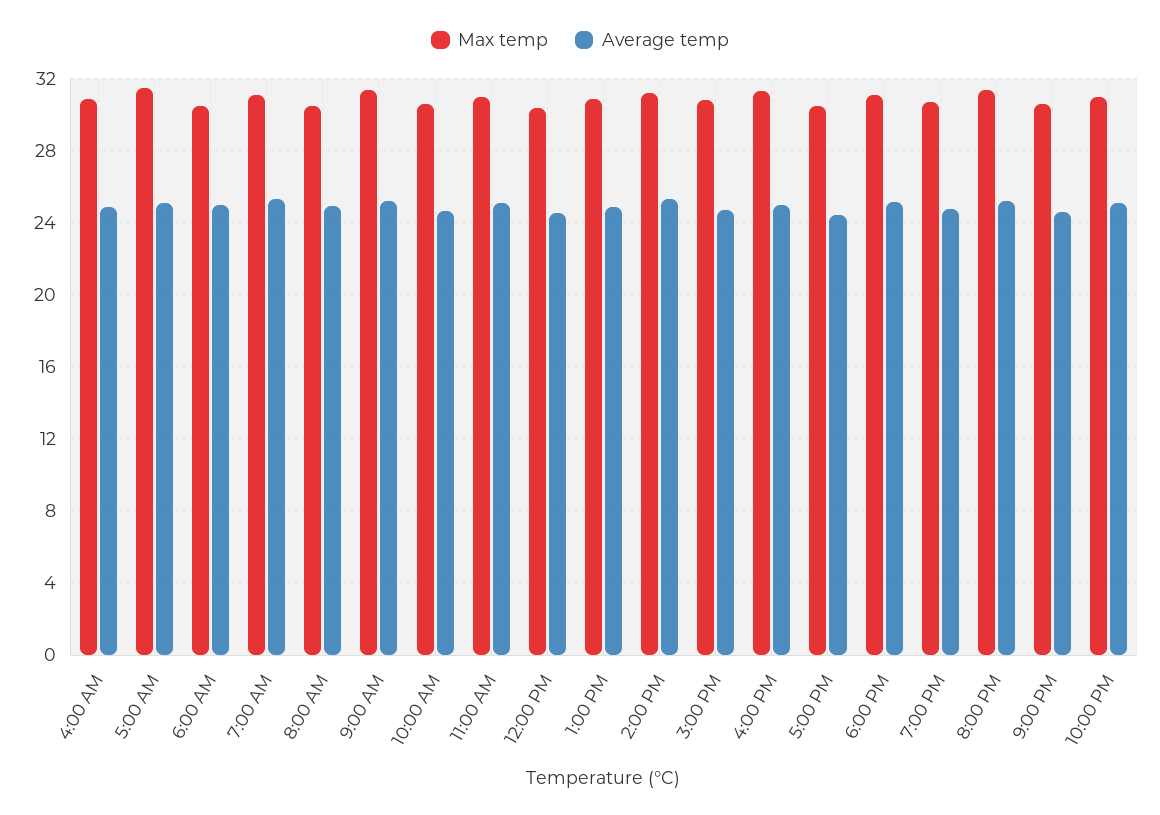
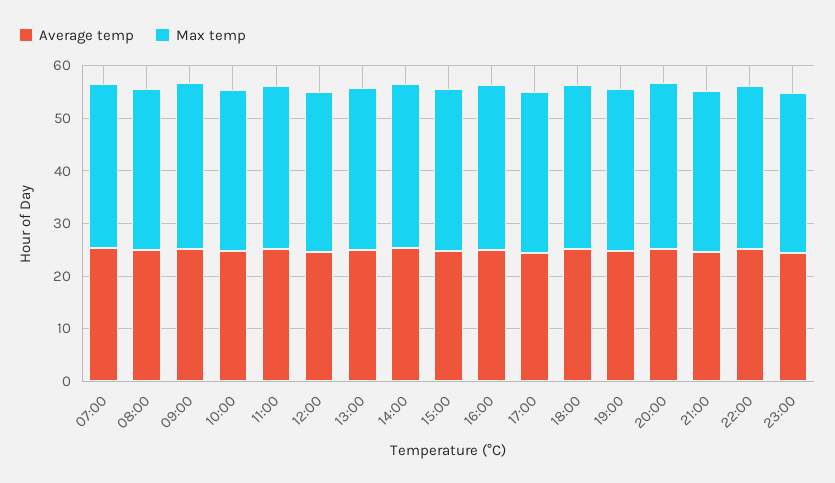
Max temp, 4:00 AM: 31 -> none
Average temp, 4:00 AM: 25 -> none
Max temp, 5:00 AM: 31.5 -> none
Average temp, 5:00 AM: 25 -> none
Max temp, 6:00 AM: 30.5 -> none
Average temp, 6:00 AM: 25 -> none
Average temp, 23:00: none -> 24
Max temp, 23:00: none -> 30

